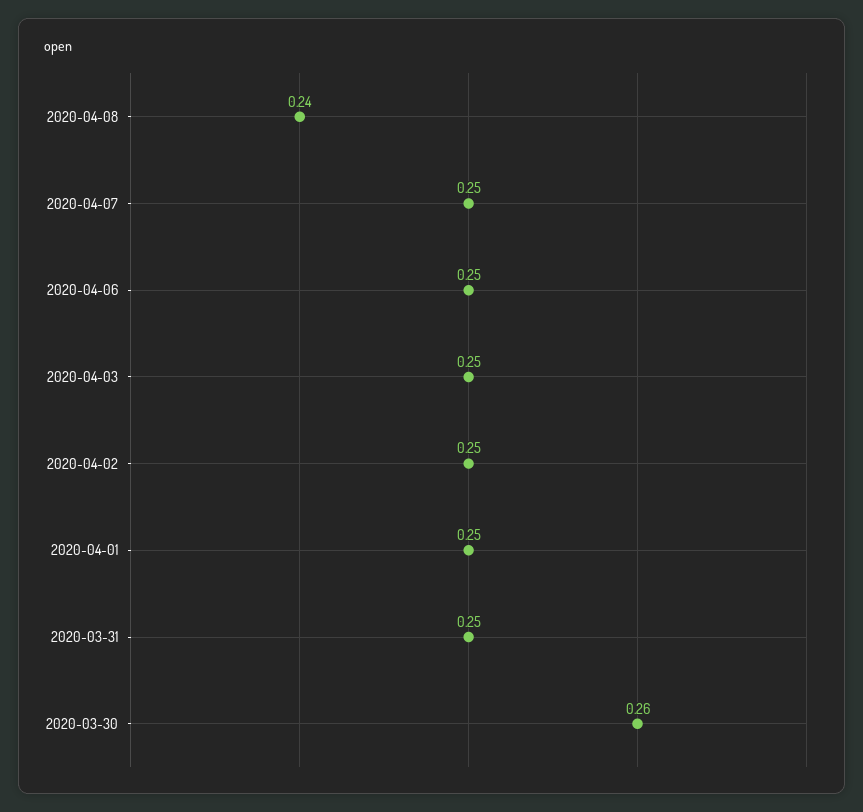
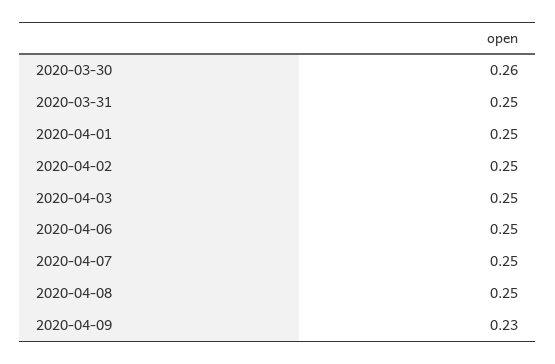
2020-04-08: 0.24 -> 0.25
2020-04-09: none -> 0.23

